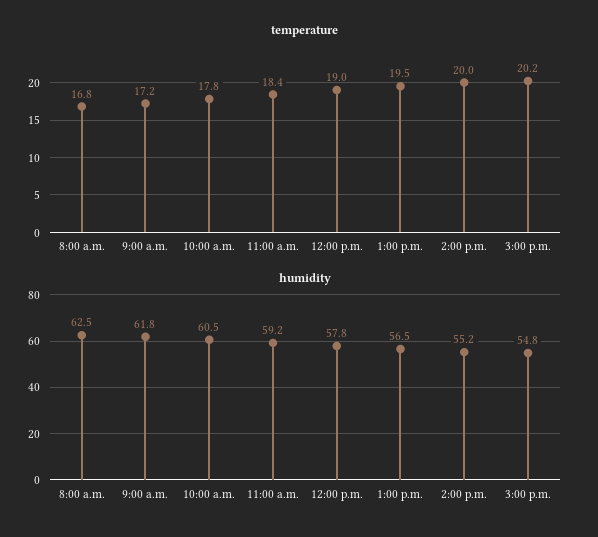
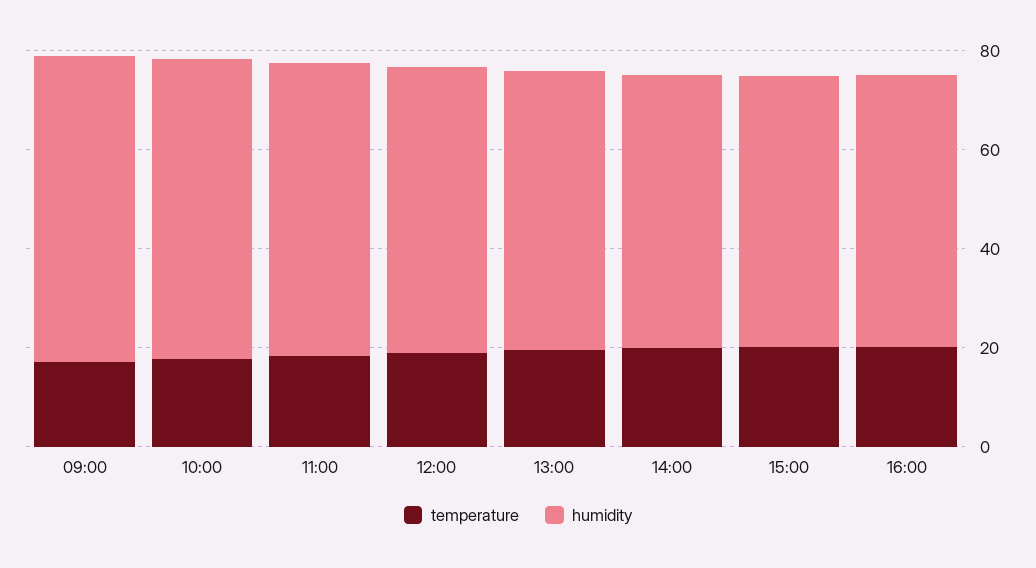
temperature, 8:00 a.m.: 16.8 -> none
humidity, 8:00 a.m.: 62.5 -> none
temperature, 16:00: none -> 20
humidity, 16:00: none -> 55

